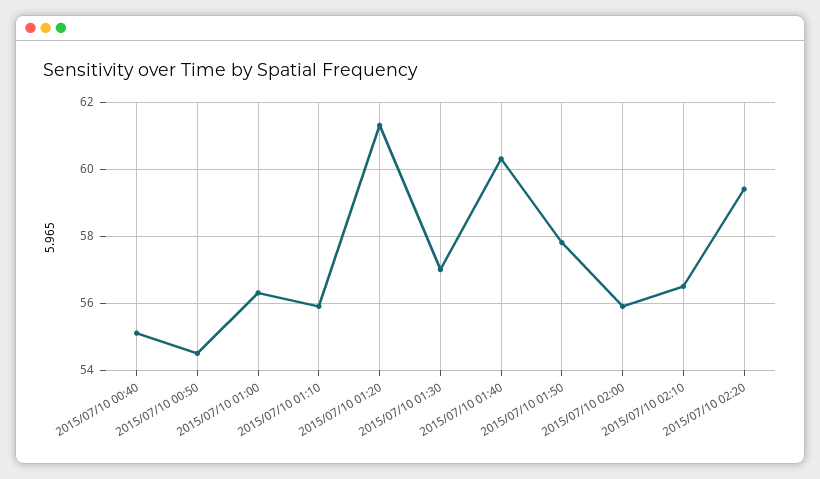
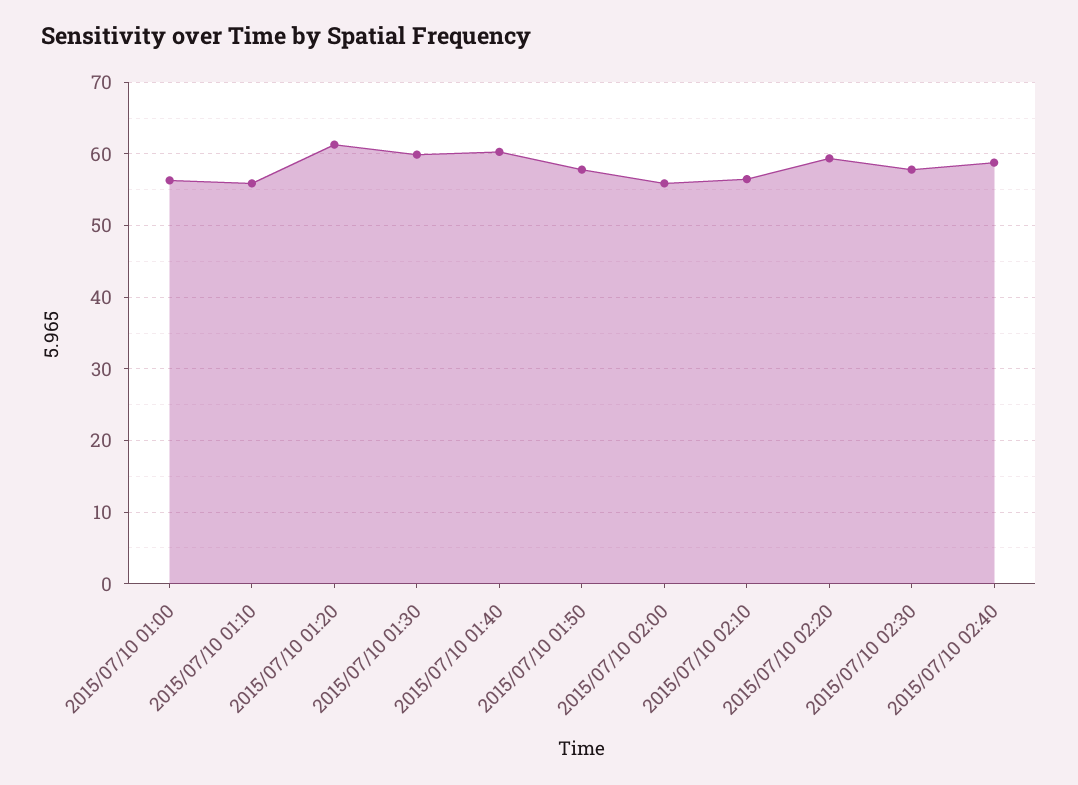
2015/07/10 00:40: 55 -> none
2015/07/10 00:50: 54.5 -> none
2015/07/10 01:30: 57 -> 60
2015/07/10 02:30: none -> 58
2015/07/10 02:40: none -> 59

